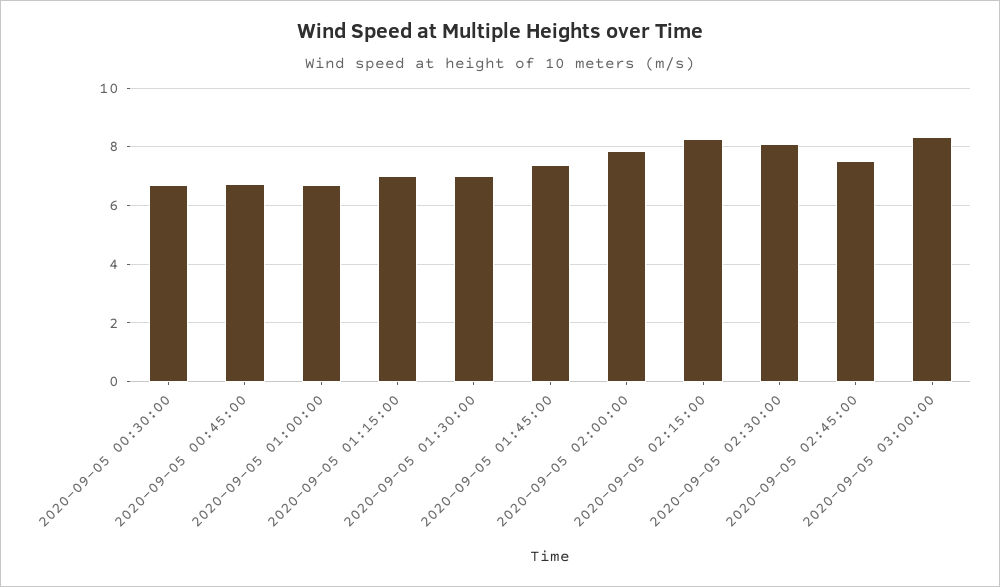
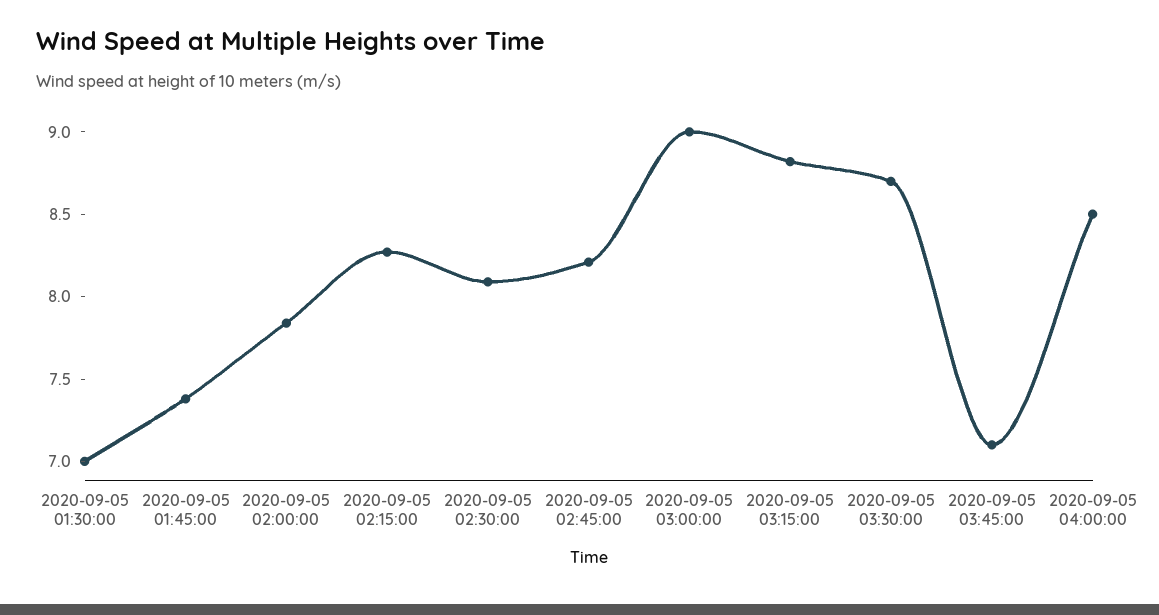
2020-09-05 00:30:00: 6.75 -> none
2020-09-05 00:45:00: 6.75 -> none
2020-09-05 01:00:00: 6.75 -> none
2020-09-05 01:15:00: 7 -> none
2020-09-05 02:45:00: 7.5 -> 8.2
2020-09-05 03:00:00: 8.25 -> 9
2020-09-05 03:15:00: none -> 8.8
2020-09-05 03:30:00: none -> 8.7
2020-09-05 03:45:00: none -> 7.1
2020-09-05 04:00:00: none -> 8.5

